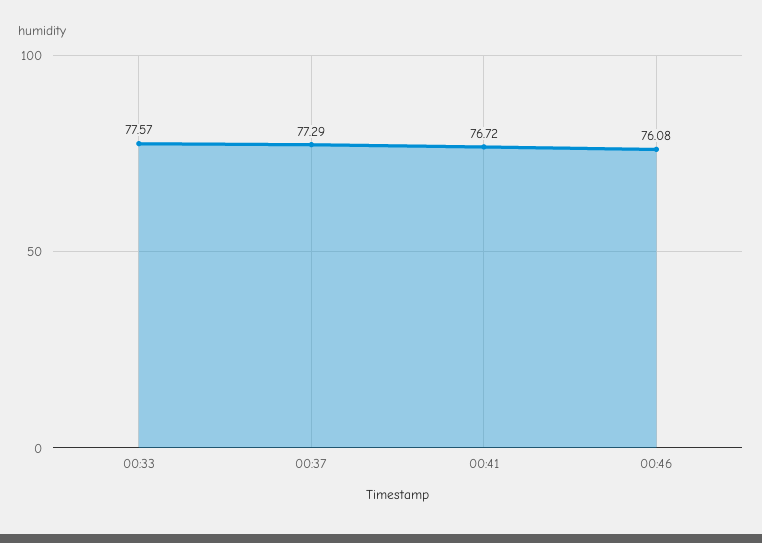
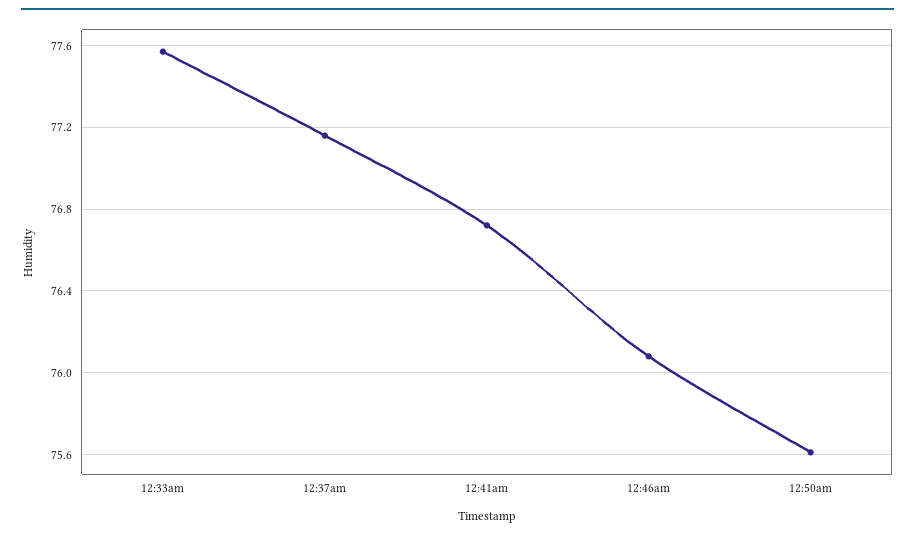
00:37: 77.29 -> 77.15
12:50am: none -> 75.6

